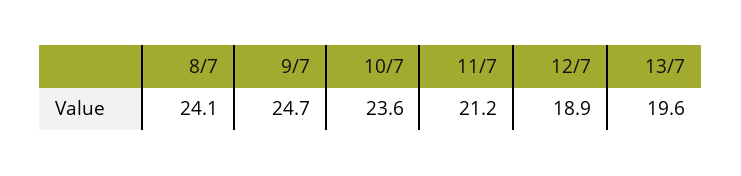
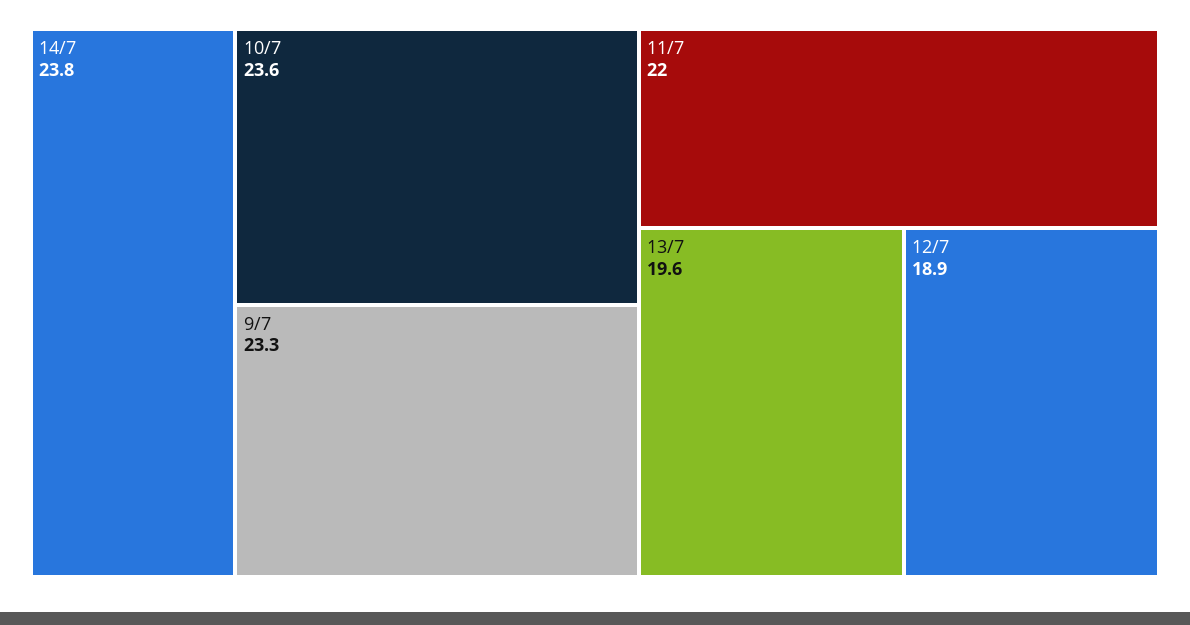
8/7: 24.1 -> none
9/7: 24.7 -> 23.3
11/7: 21.2 -> 22
14/7: none -> 23.8

